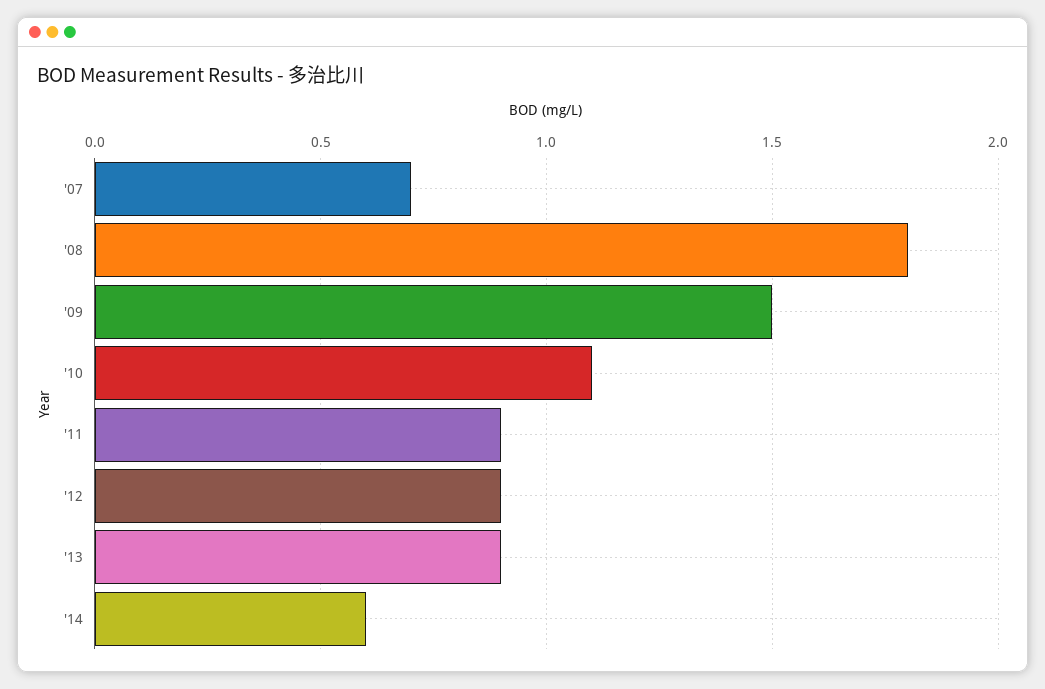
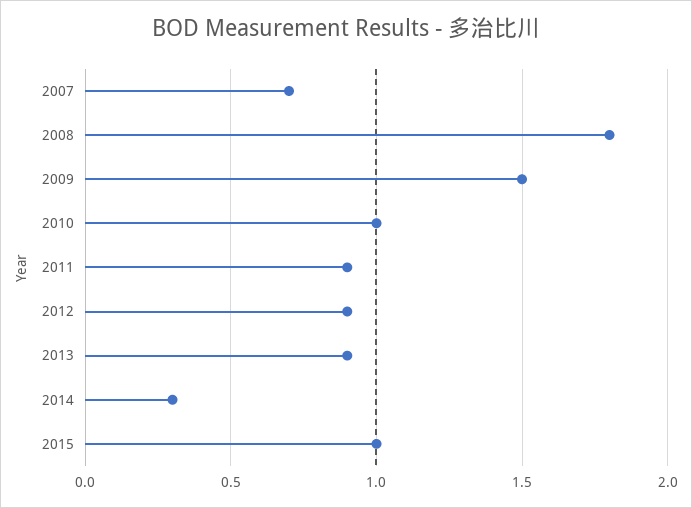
'10: 1.1 -> 1
'14: 0.6 -> 0.3
2015: none -> 1

